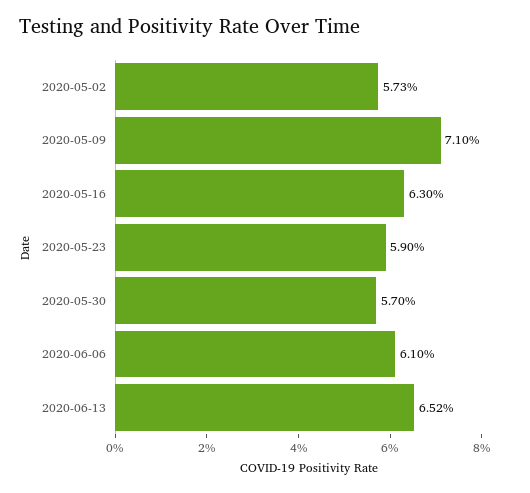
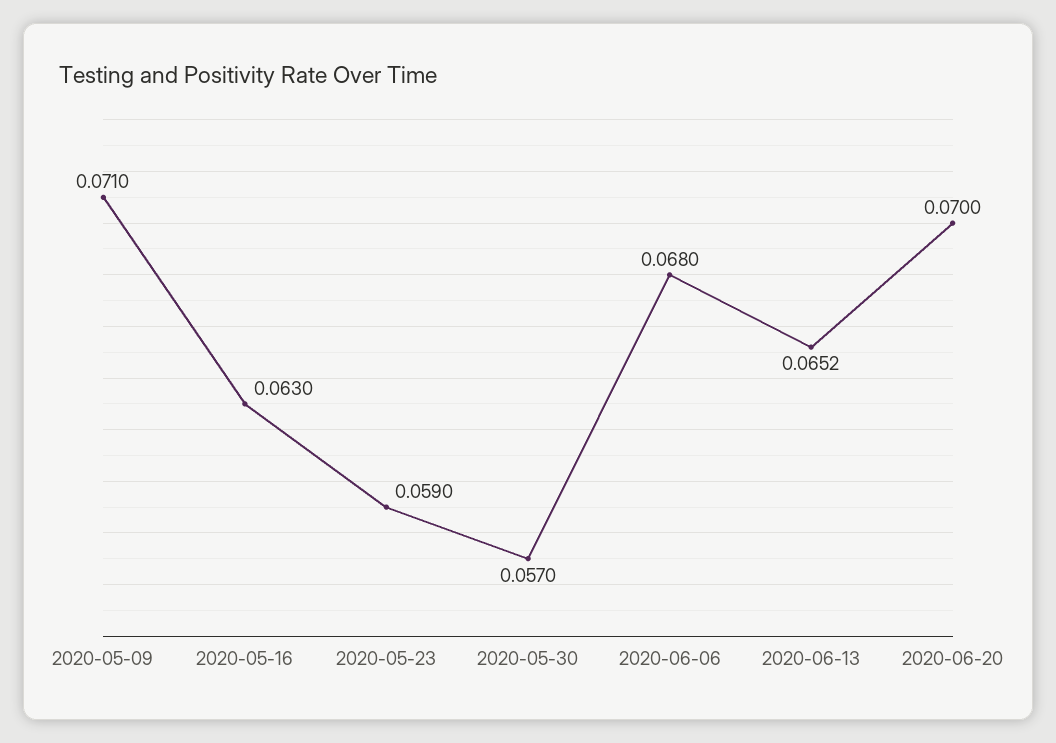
2020-05-02: 0.0573 -> none
2020-06-06: 0.061 -> 0.068
2020-06-20: none -> 0.07

